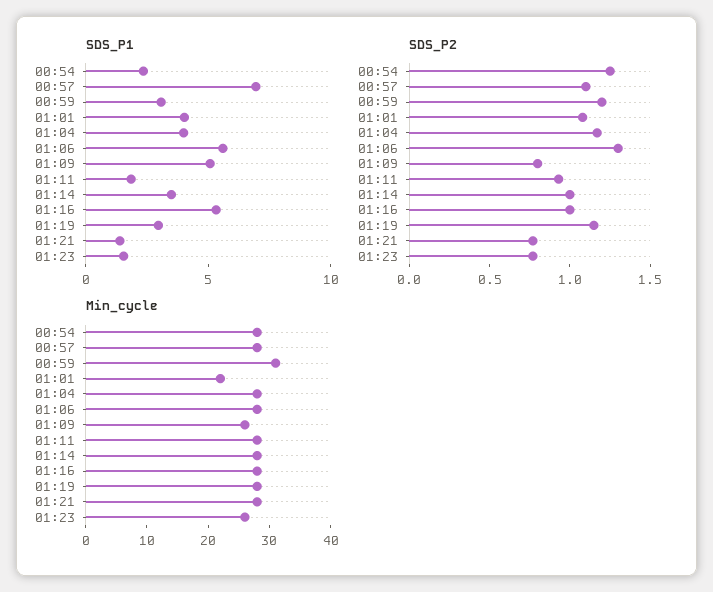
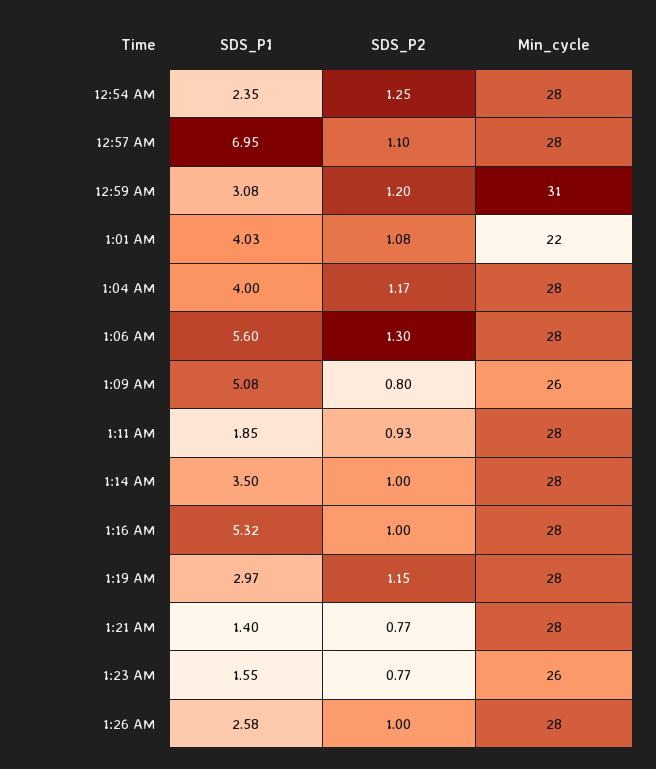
SDS_P1, 1:26 AM: none -> 2.58
SDS_P2, 1:26 AM: none -> 1
Min_cycle, 1:26 AM: none -> 28

